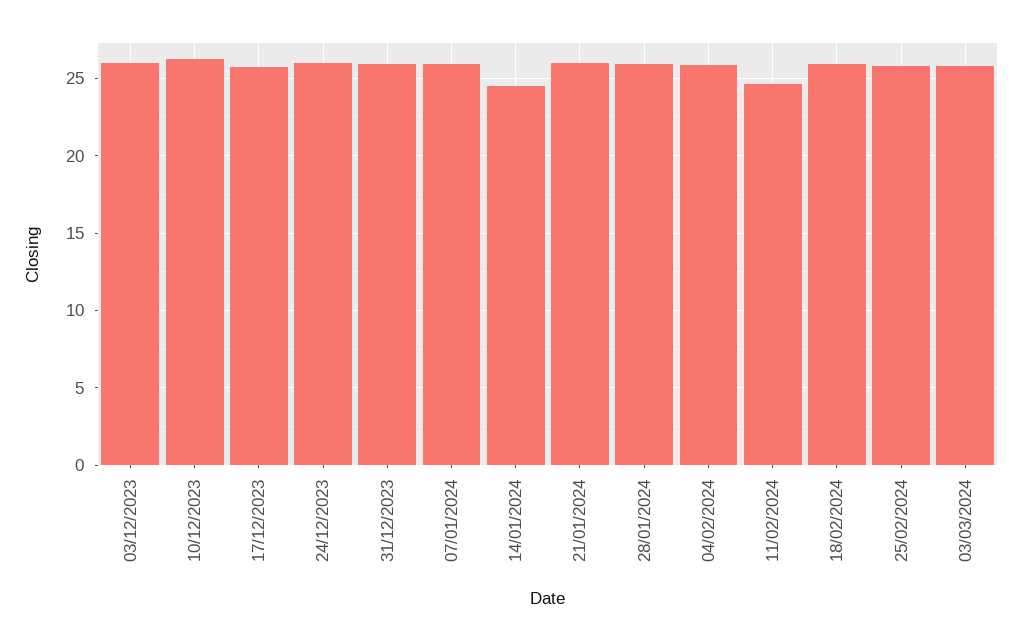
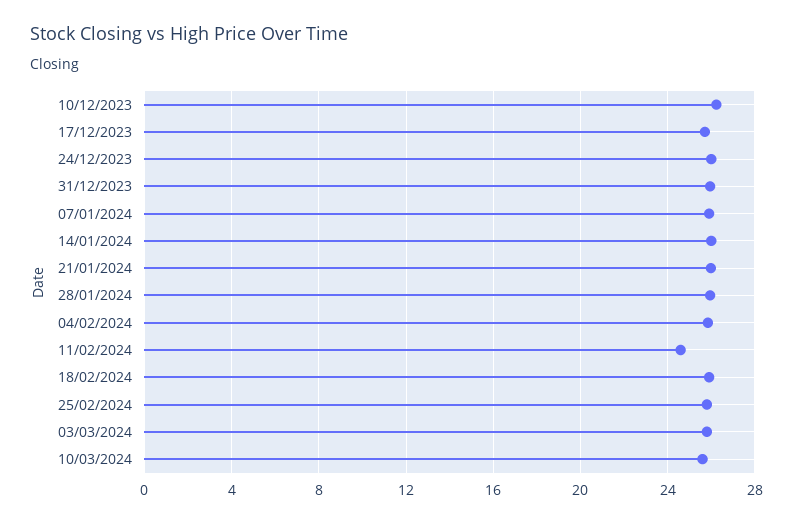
03/12/2023: 26 -> none
14/01/2024: 24.5 -> 26
10/03/2024: none -> 25.5

